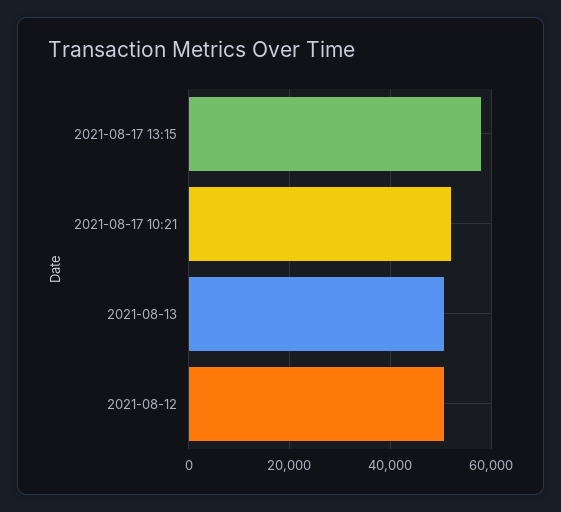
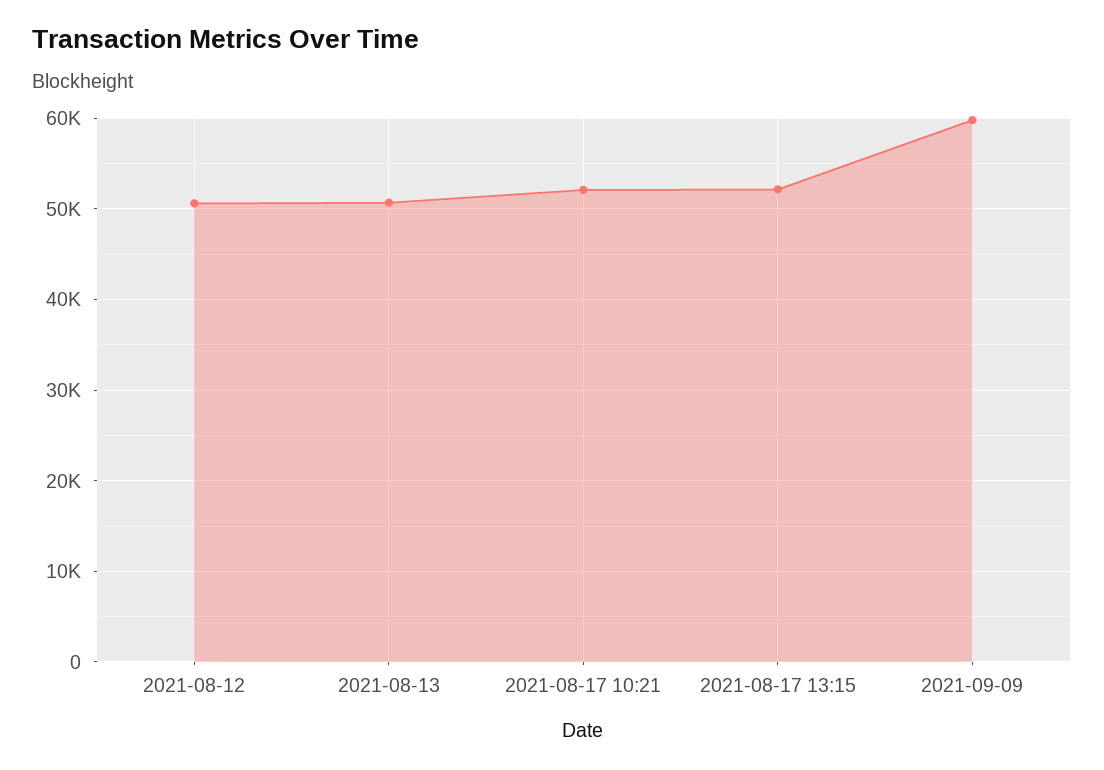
2021-08-17 13:15: 58000 -> 52000
2021-09-09: none -> 60000

